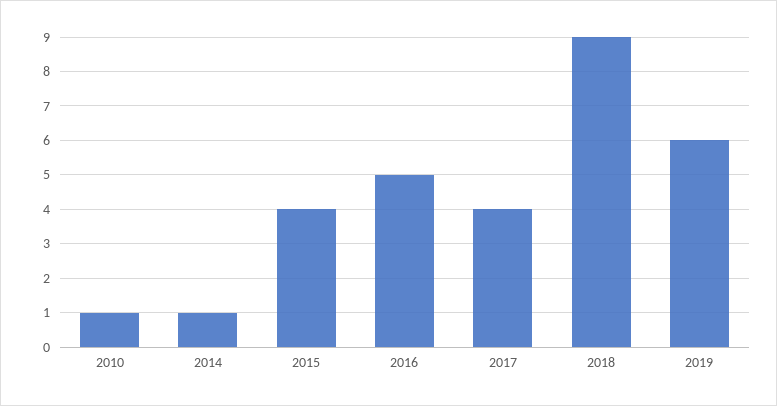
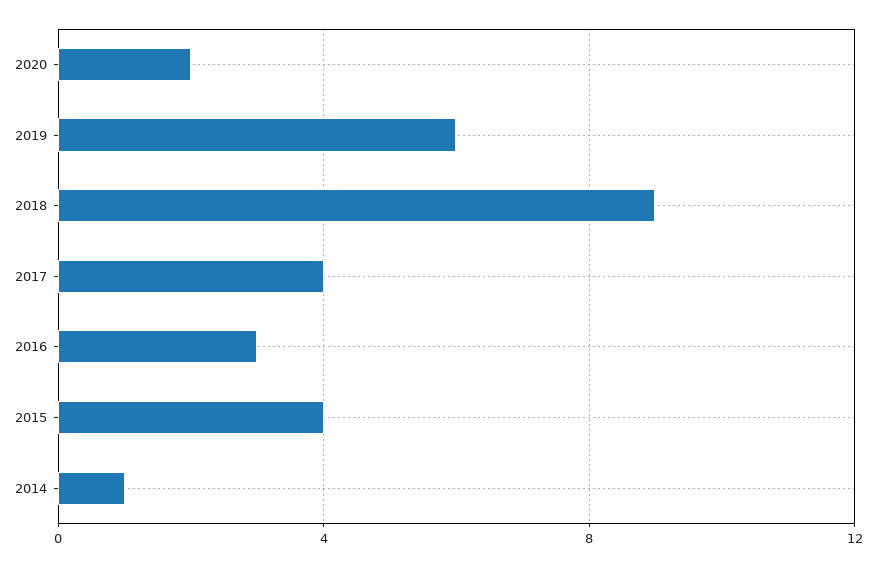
2010: 1 -> none
2016: 5 -> 3
2020: none -> 2

